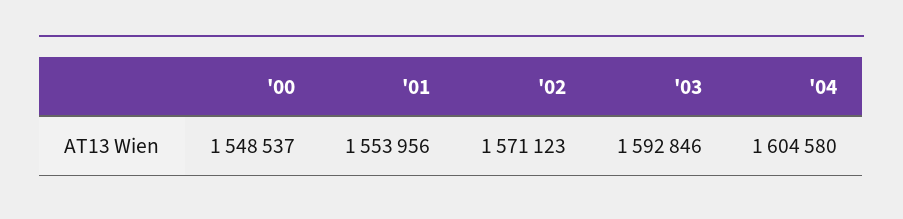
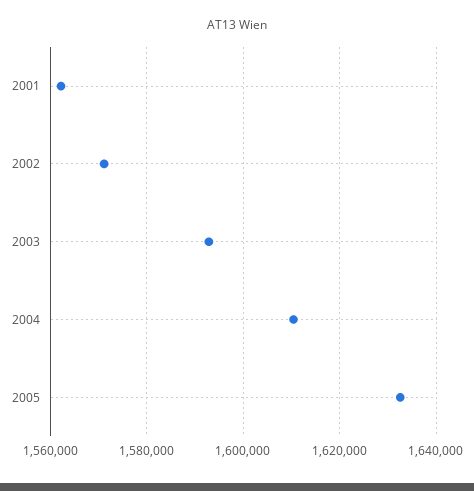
'00: 1548537 -> none
'01: 1553956 -> 1562000
'04: 1604580 -> 1610000
2005: none -> 1632000

